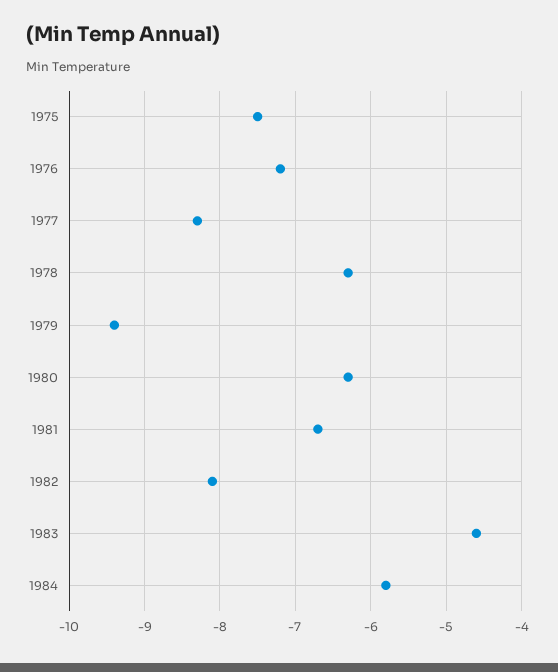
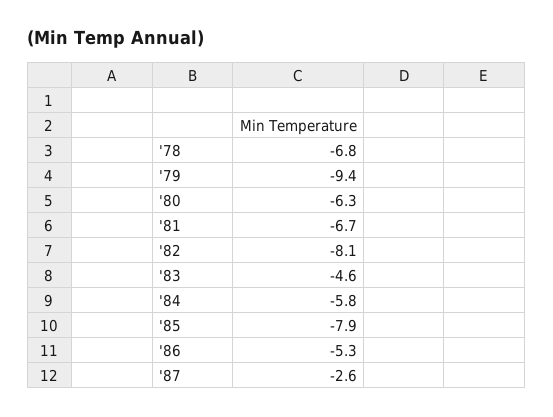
1975: -7.5 -> none
1976: -7.2 -> none
1977: -8.3 -> none
1978: -6.3 -> -6.8
'85: none -> -7.9
'86: none -> -5.3
'87: none -> -2.6

